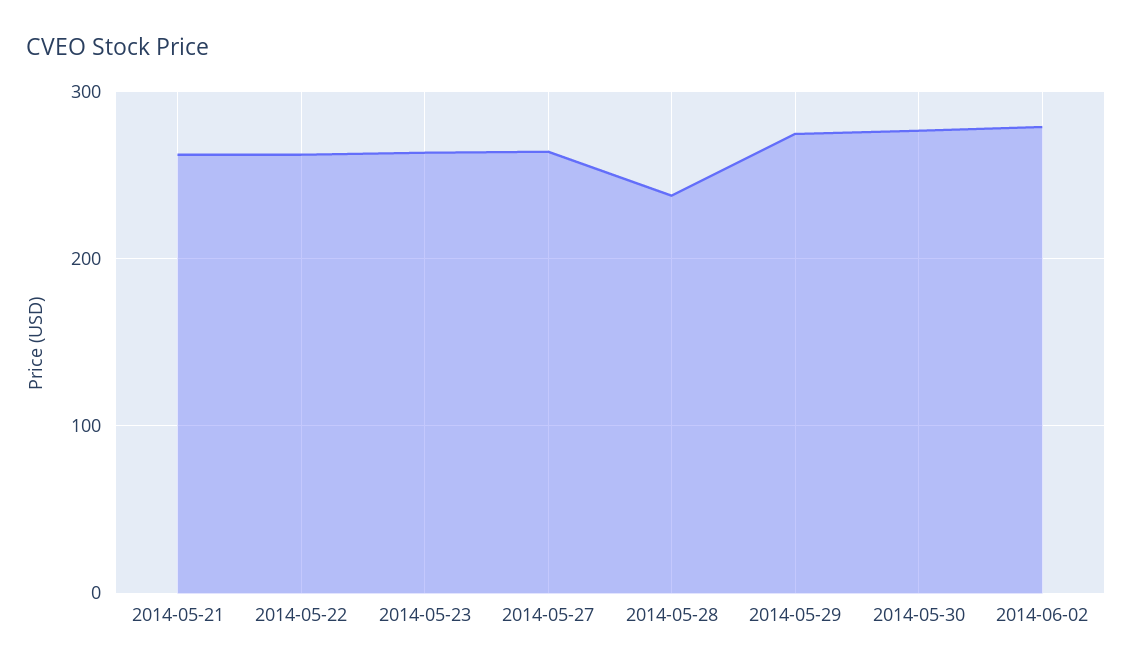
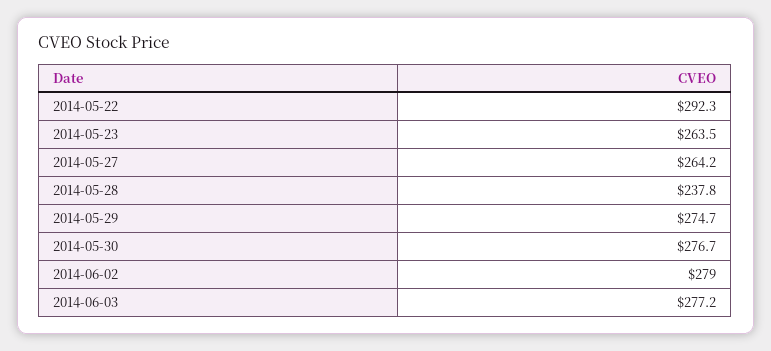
2014-05-21: 260 -> none
2014-05-22: 260 -> 292.3
2014-06-03: none -> 277.2

